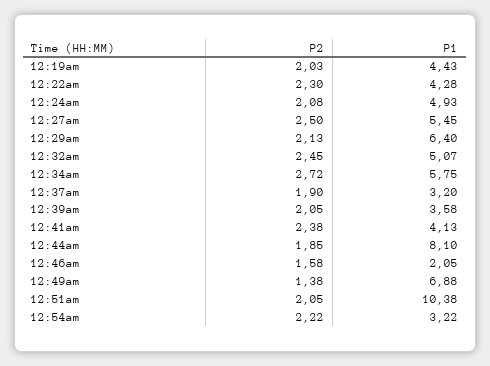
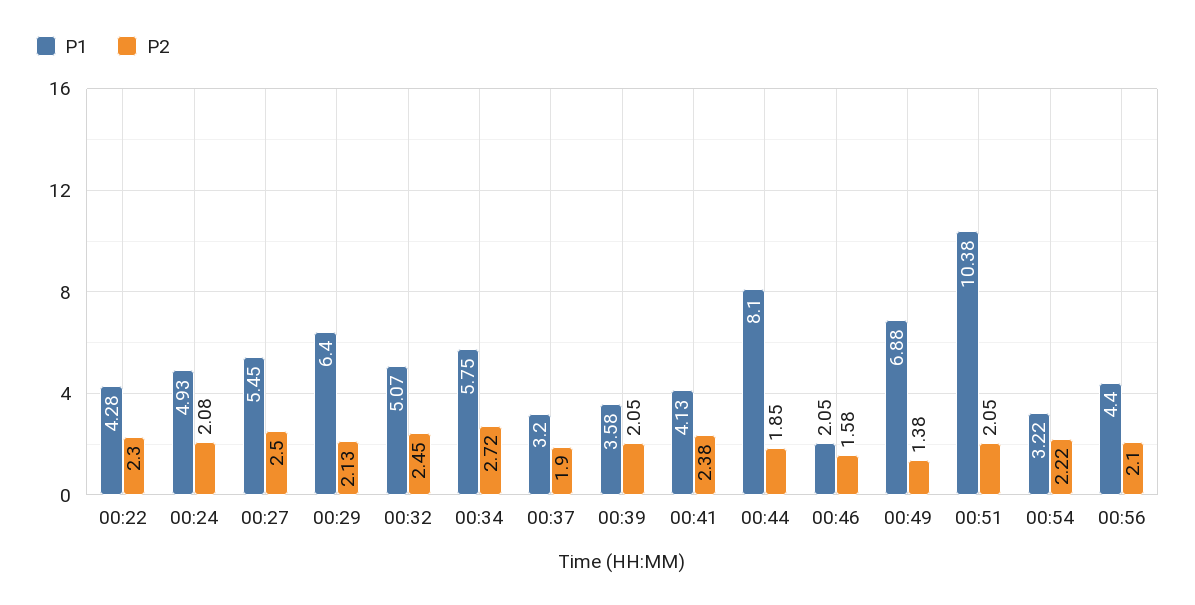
P2, 12:19am: 2.03 -> none
P1, 12:19am: 4.43 -> none
P1, 00:56: none -> 4.4
P2, 00:56: none -> 2.1

